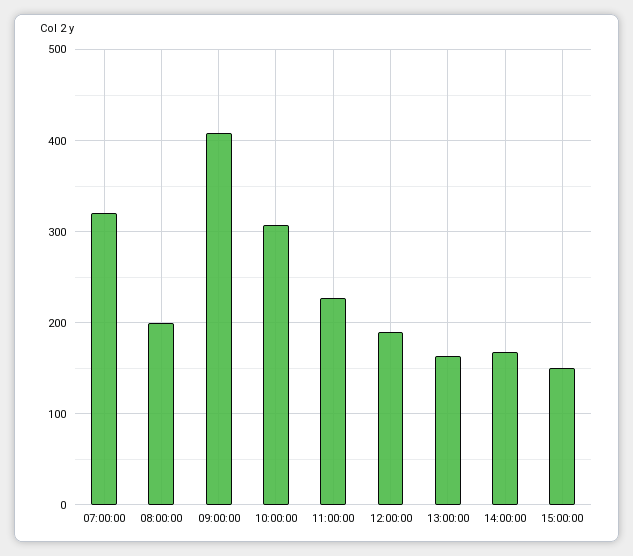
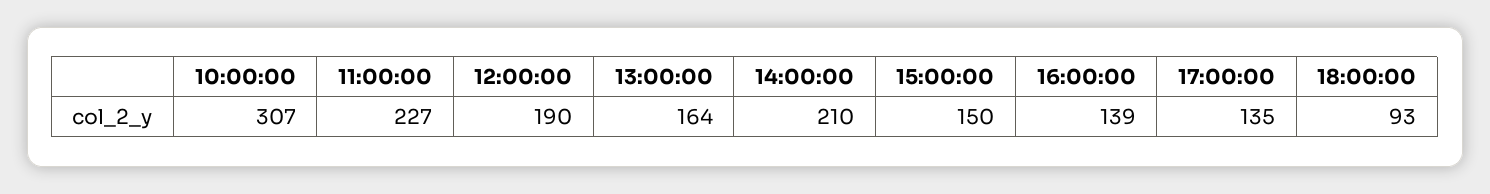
07:00:00: 320 -> none
08:00:00: 200 -> none
09:00:00: 410 -> none
14:00:00: 170 -> 210
16:00:00: none -> 139
17:00:00: none -> 135
18:00:00: none -> 93

